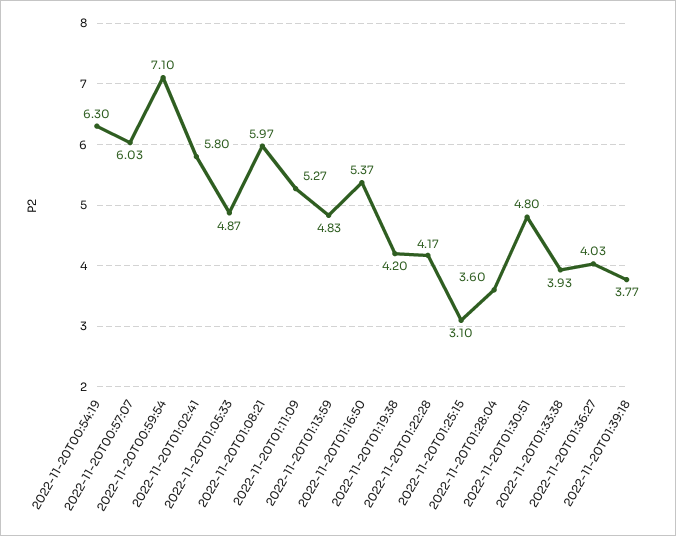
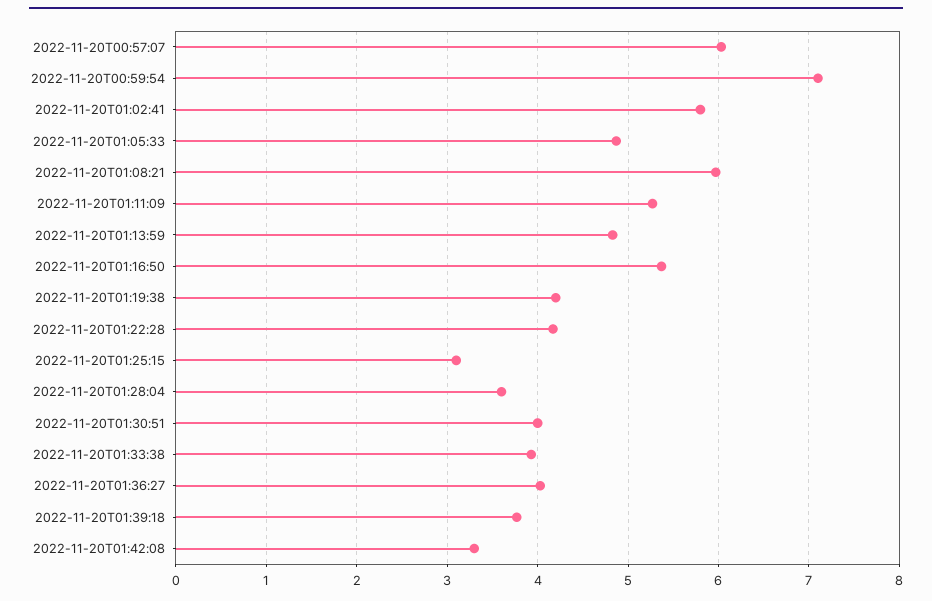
2022-11-20T00:54:19: 6.3 -> none
2022-11-20T01:30:51: 4.8 -> 4
2022-11-20T01:42:08: none -> 3.3

